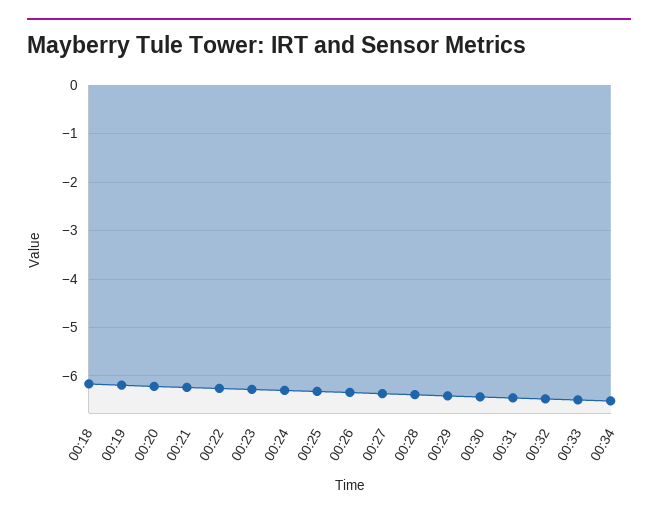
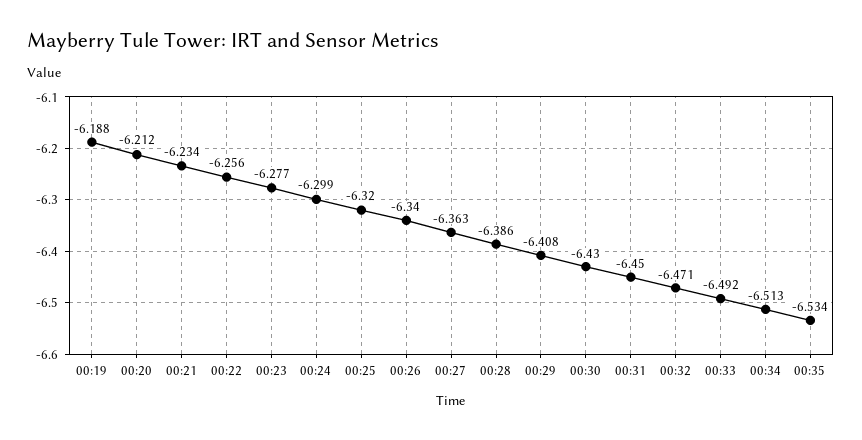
00:18: -6.2 -> none
00:35: none -> -6.534

